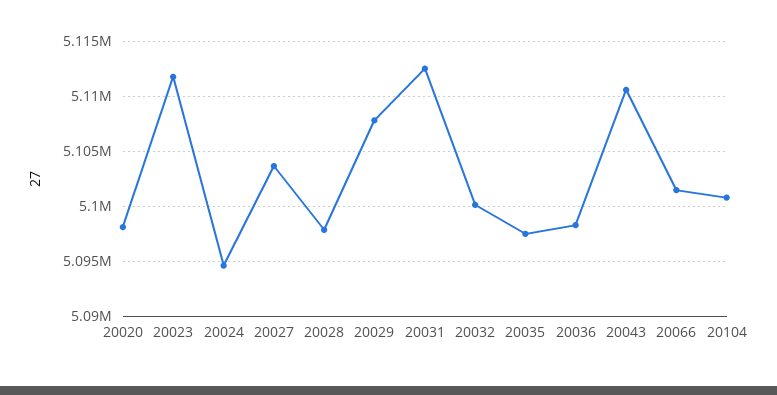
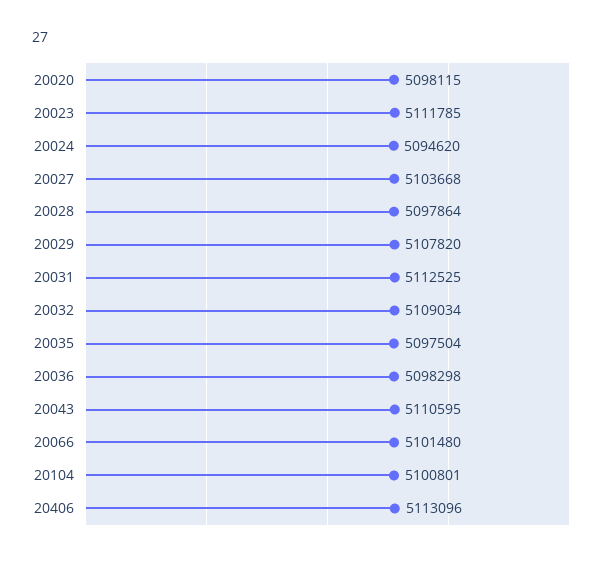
20032: 5100000 -> 5109034
20406: none -> 5113096

